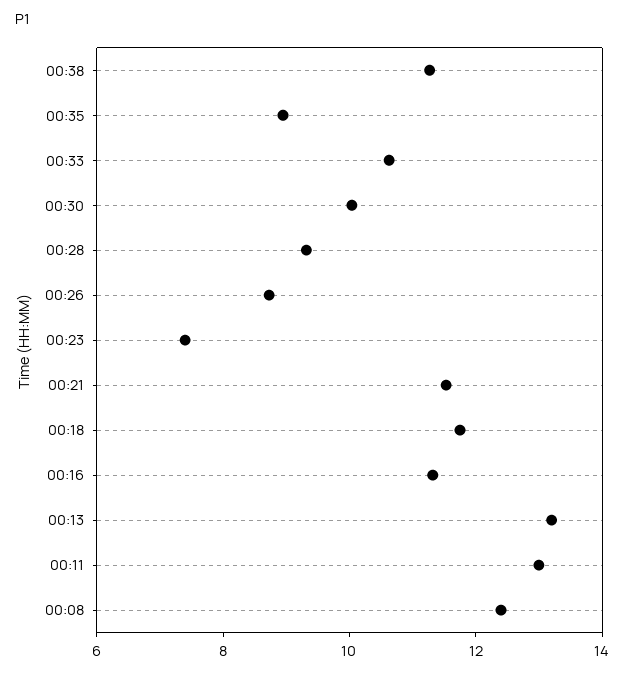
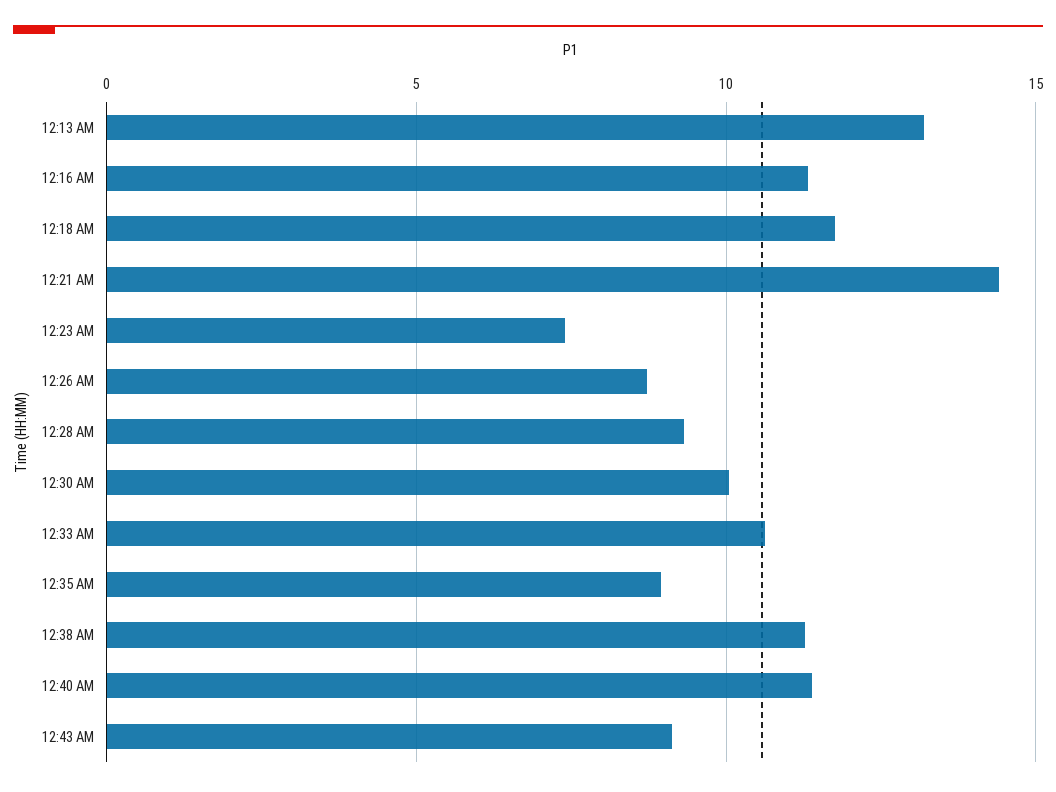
00:21: 11.5 -> 14.5
00:11: 13 -> none
00:08: 12.5 -> none
12:40 AM: none -> 11.5
12:43 AM: none -> 9

